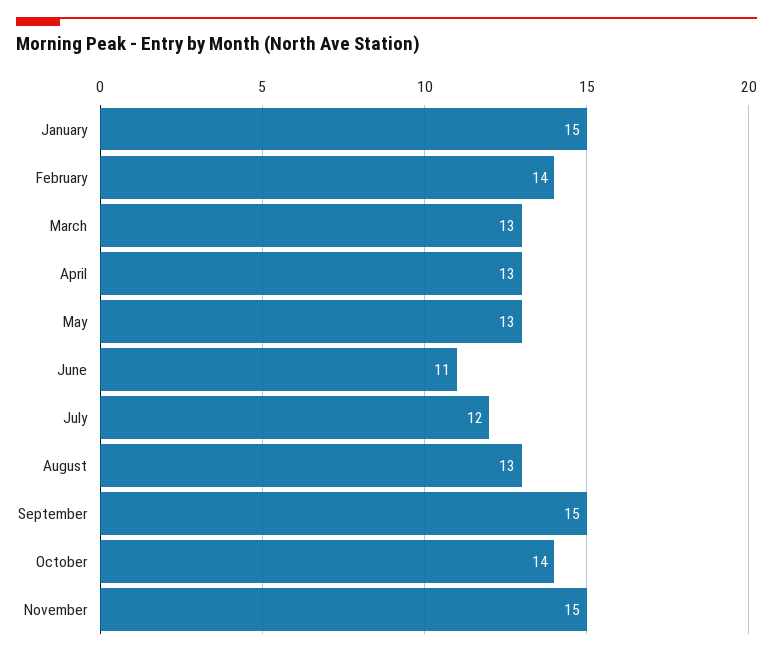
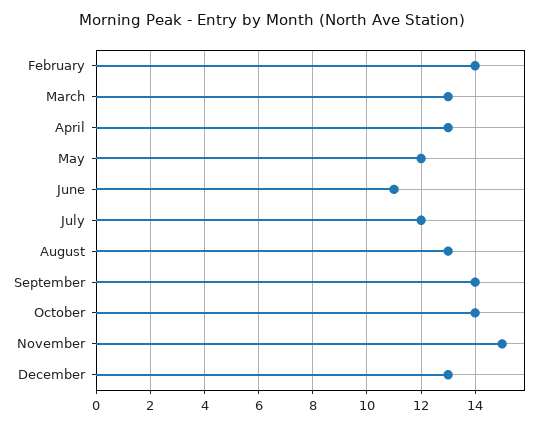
January: 15 -> none
May: 13 -> 12
September: 15 -> 14
December: none -> 13

